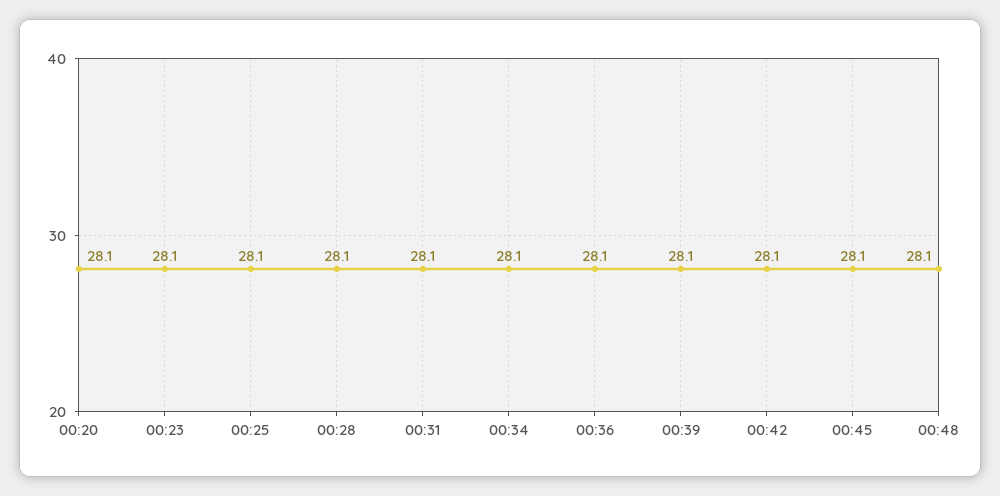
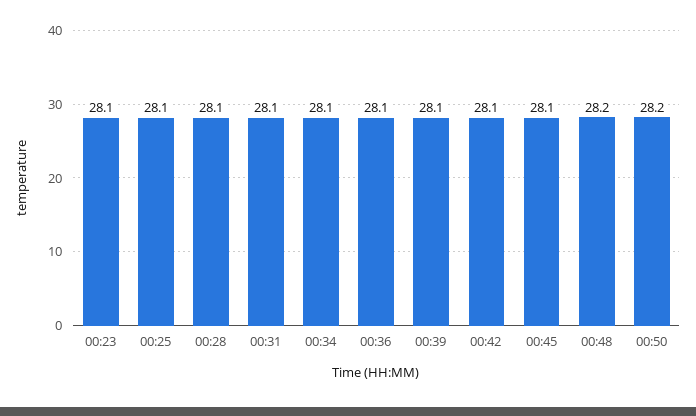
00:20: 28.1 -> none
00:48: 28.1 -> 28.2
00:50: none -> 28.2

